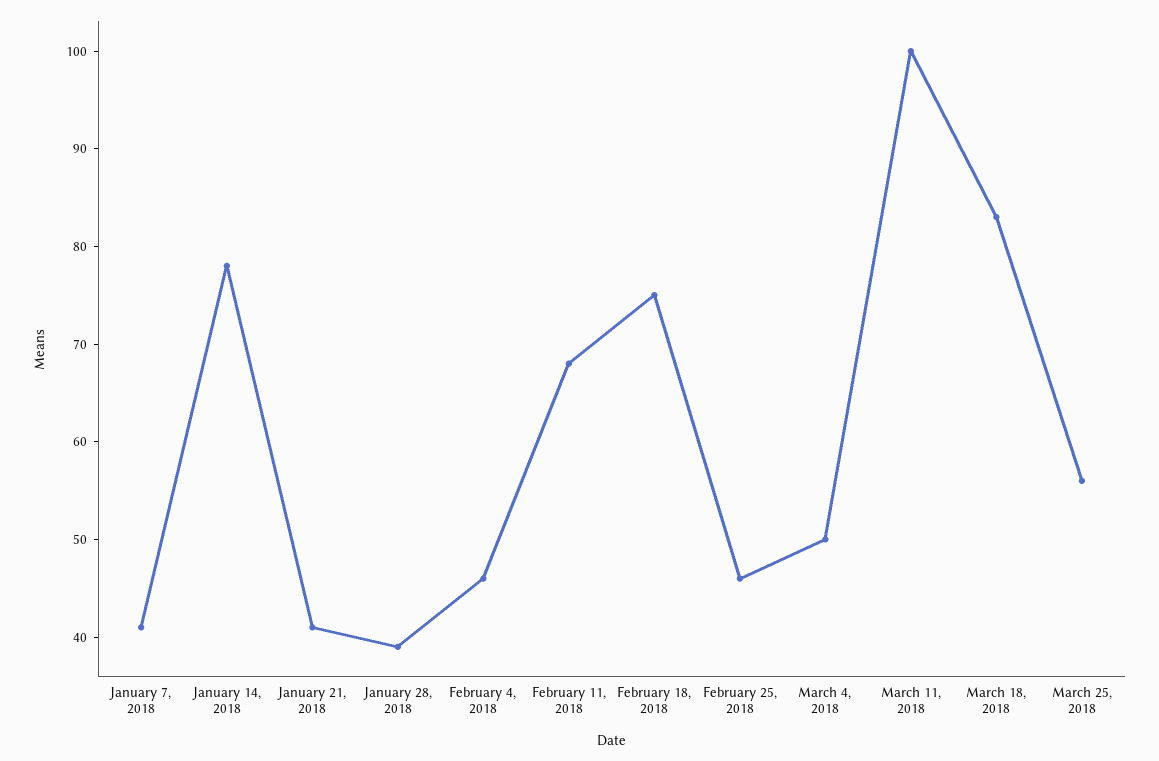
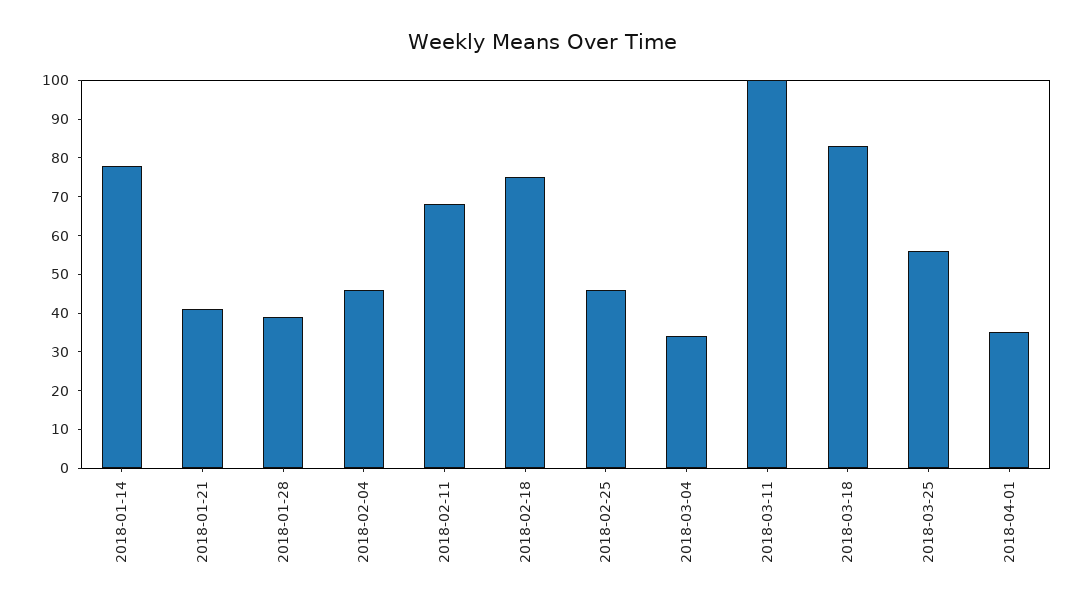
January 7, 2018: 41 -> none
March 4, 2018: 50 -> 35
2018-04-01: none -> 35

